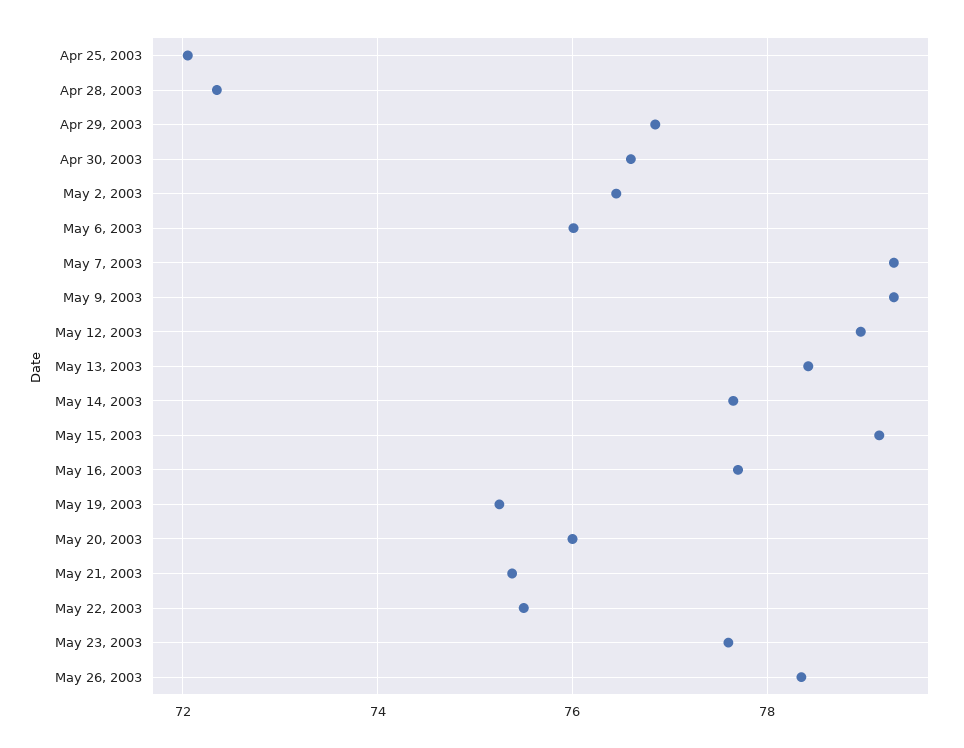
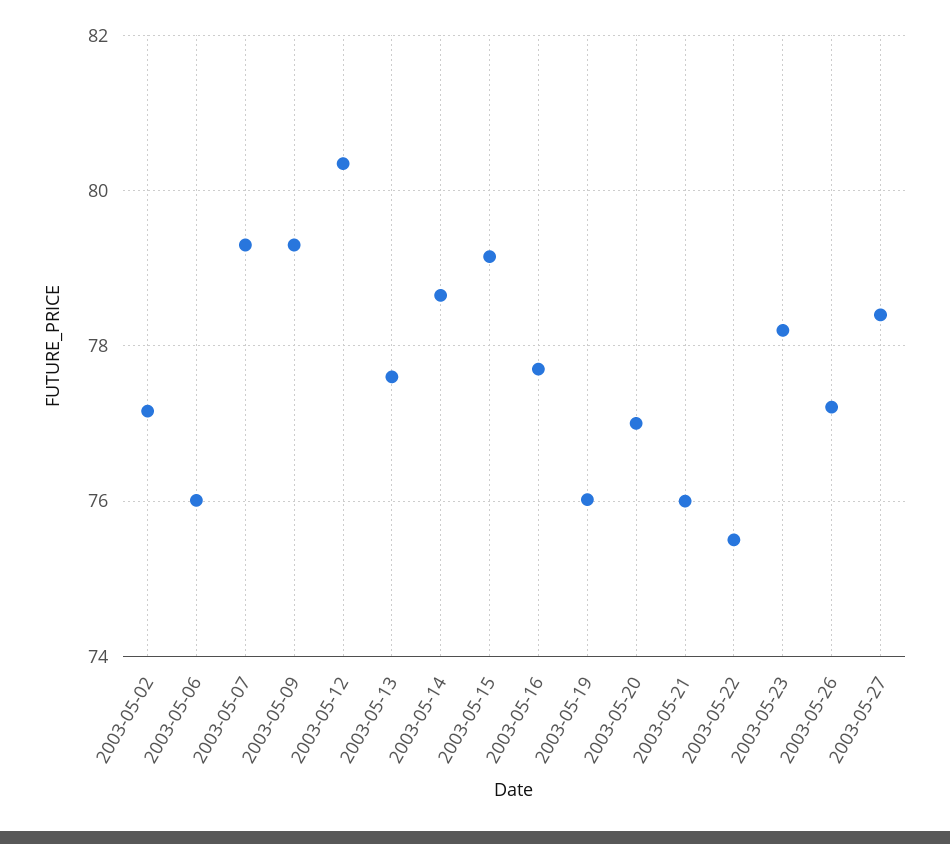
Apr 25, 2003: 72 -> none
Apr 28, 2003: 72.4 -> none
Apr 29, 2003: 76.8 -> none
Apr 30, 2003: 76.6 -> none
May 2, 2003: 76.4 -> 77.2
May 12, 2003: 79 -> 80.4
May 13, 2003: 78.4 -> 77.6
May 14, 2003: 77.6 -> 78.6
May 19, 2003: 75.2 -> 76
May 20, 2003: 76 -> 77
May 21, 2003: 75.4 -> 76
May 23, 2003: 77.6 -> 78.2
May 26, 2003: 78.4 -> 77.2
2003-05-27: none -> 78.4

